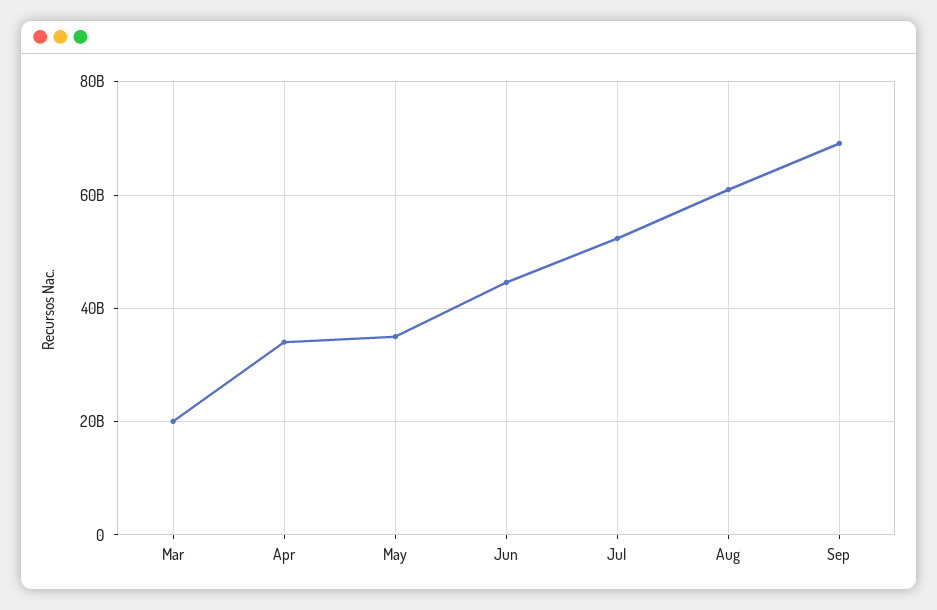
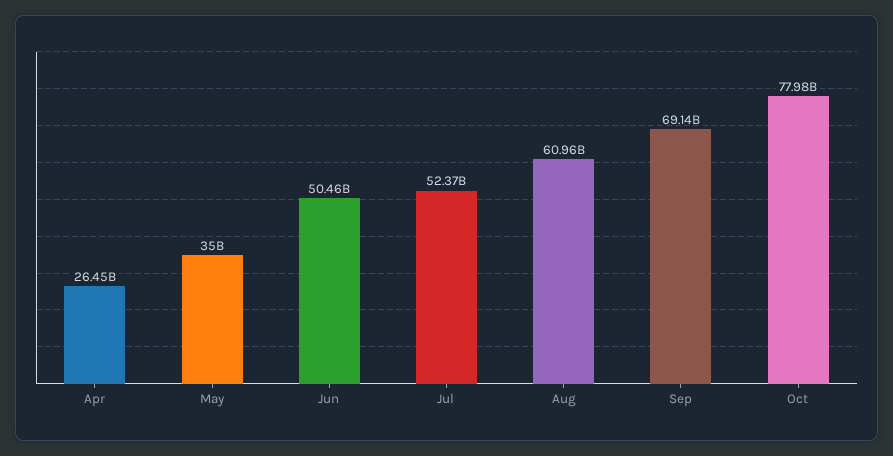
Mar: 20000000000 -> none
Apr: 34000000000 -> 26450000000
Jun: 44000000000 -> 50460000000
Oct: none -> 77980000000

